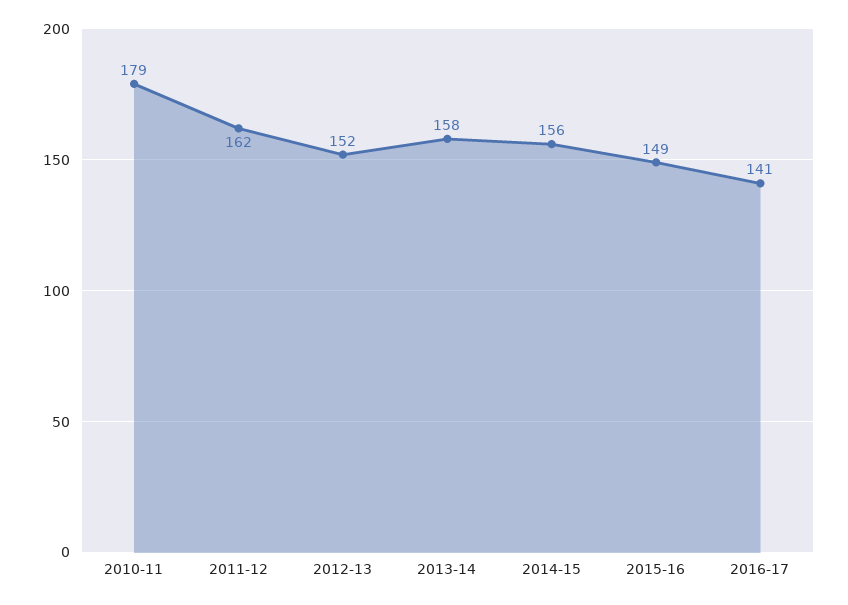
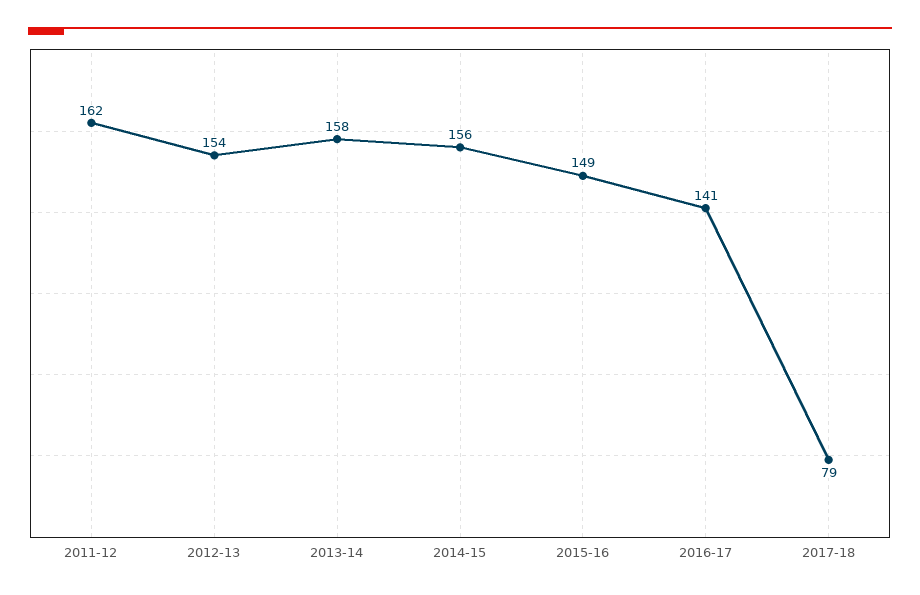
2010-11: 179 -> none
2012-13: 152 -> 154
2017-18: none -> 79

